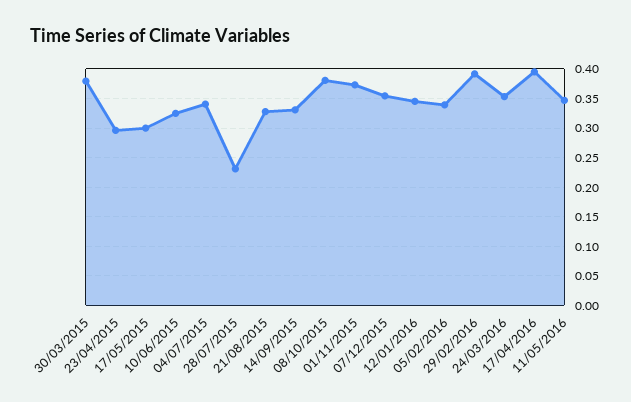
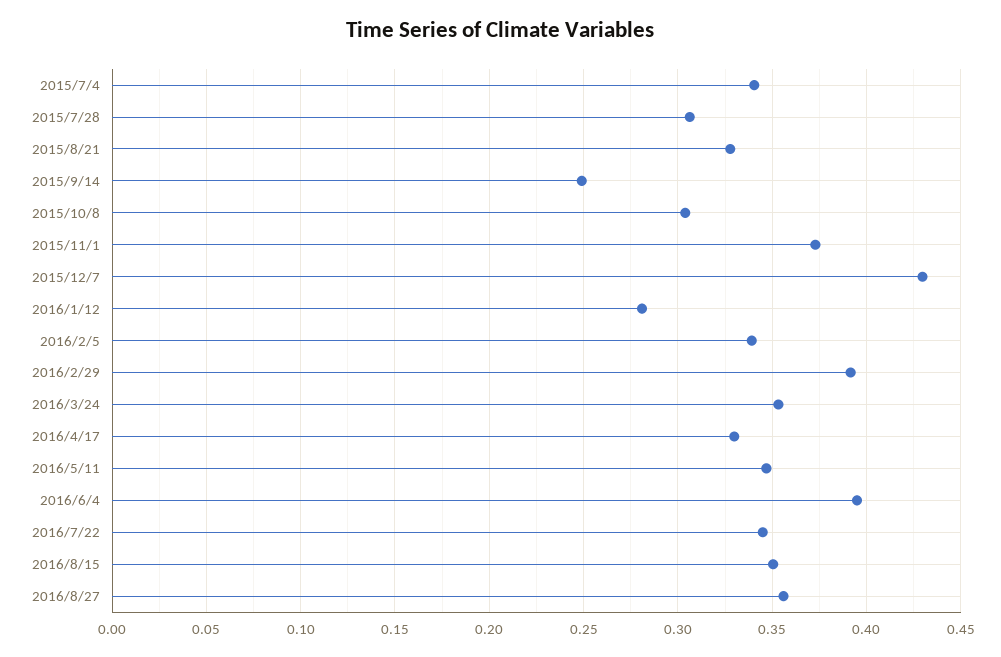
30/03/2015: 0.375 -> none
23/04/2015: 0.3 -> none
17/05/2015: 0.3 -> none
10/06/2015: 0.325 -> none
28/07/2015: 0.225 -> 0.305
14/09/2015: 0.325 -> 0.25
08/10/2015: 0.375 -> 0.305
07/12/2015: 0.35 -> 0.43
12/01/2016: 0.35 -> 0.28
17/04/2016: 0.4 -> 0.33
2016/6/4: none -> 0.395
2016/7/22: none -> 0.345
2016/8/15: none -> 0.35
2016/8/27: none -> 0.355

